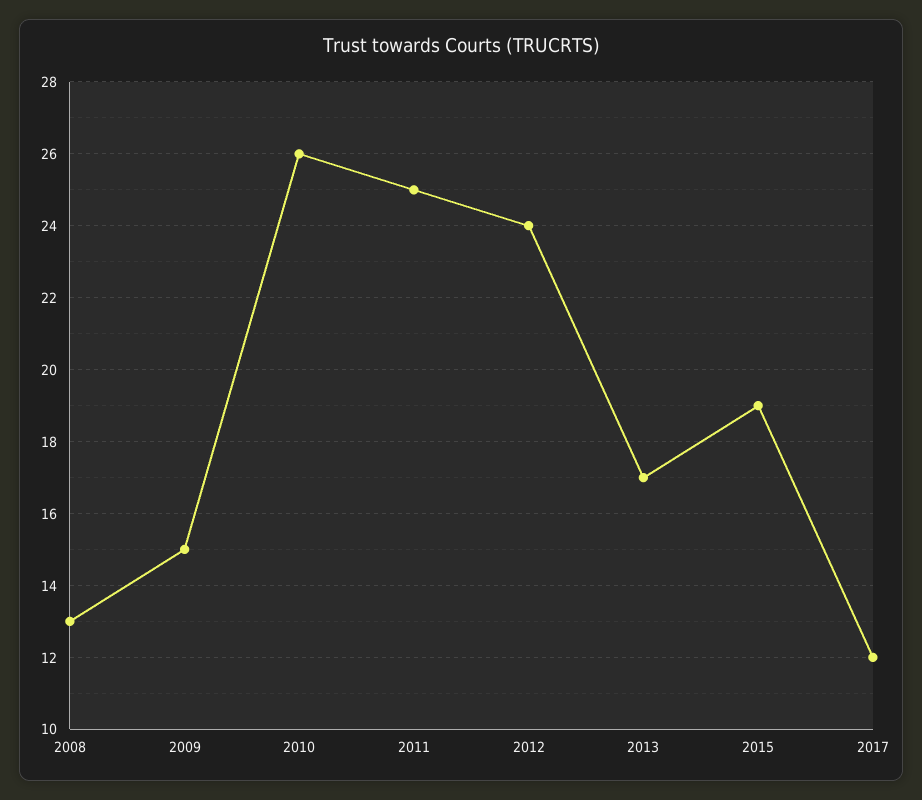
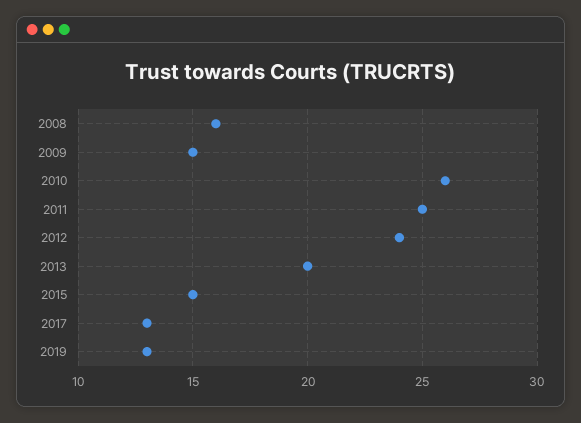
2008: 13 -> 16
2013: 17 -> 20
2015: 19 -> 15
2017: 12 -> 13
2019: none -> 13

